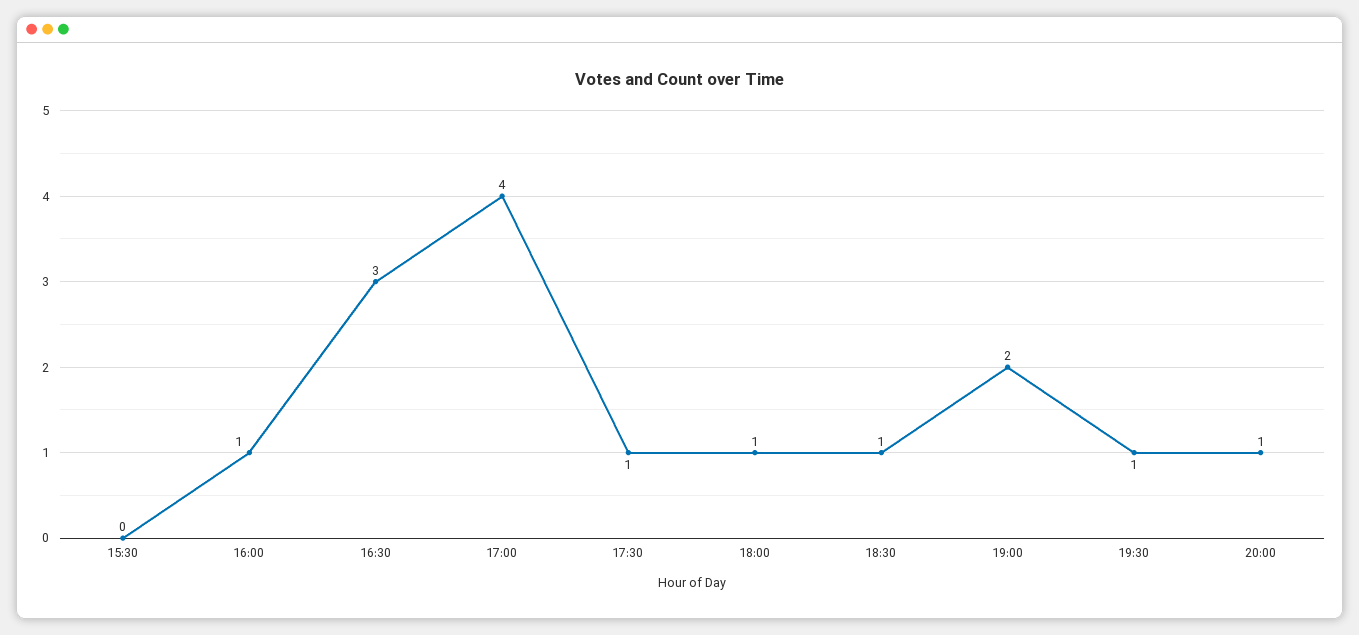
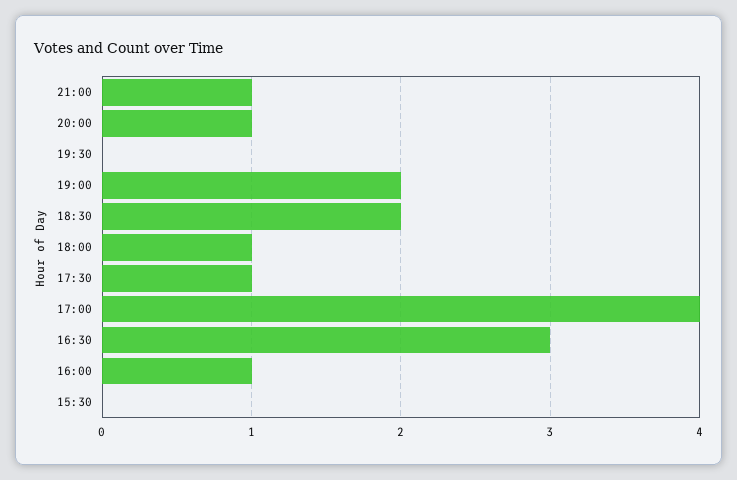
18:30: 1 -> 2
19:30: 1 -> 0
21:00: none -> 1

